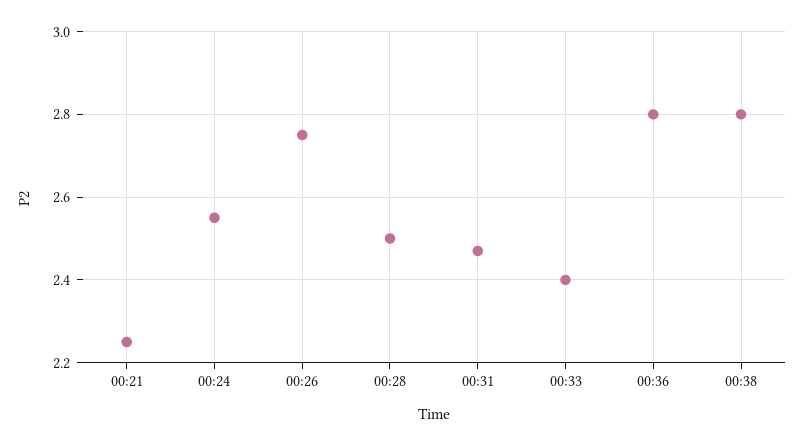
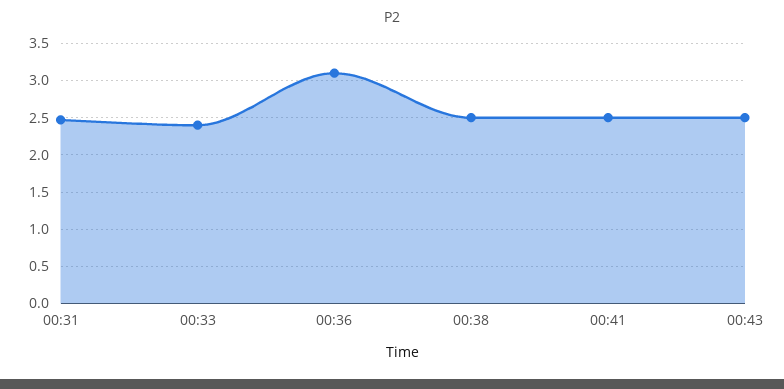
00:21: 2.25 -> none
00:24: 2.55 -> none
00:26: 2.75 -> none
00:28: 2.5 -> none
00:36: 2.8 -> 3.1
00:38: 2.8 -> 2.5
00:41: none -> 2.5
00:43: none -> 2.5

